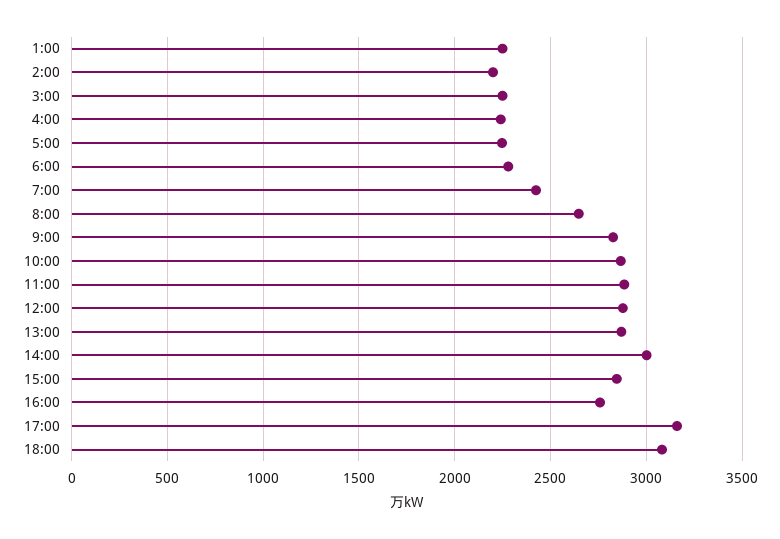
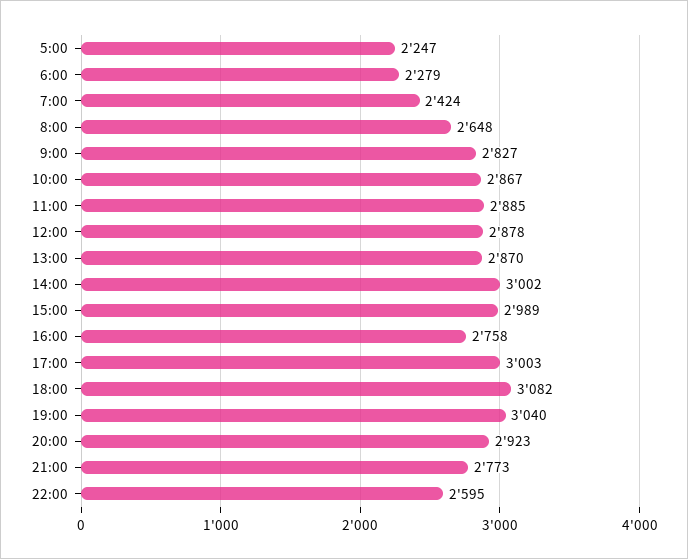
1:00: 2250 -> none
2:00: 2200 -> none
3:00: 2250 -> none
4:00: 2250 -> none
15:00: 2850 -> 2989
17:00: 3150 -> 3003
19:00: none -> 3040
20:00: none -> 2923
21:00: none -> 2773
22:00: none -> 2595

